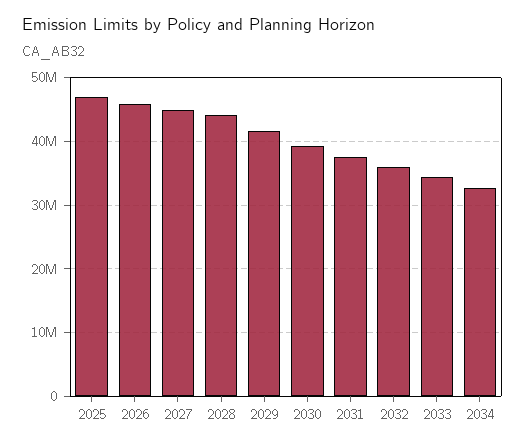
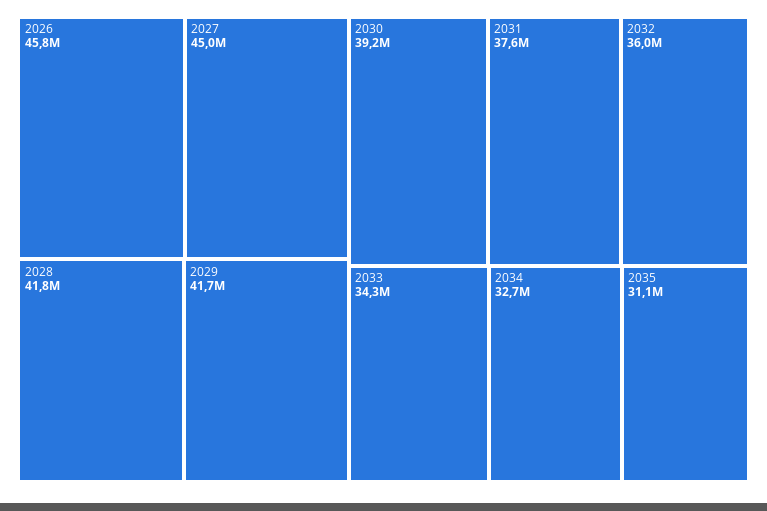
2025: 47000000 -> none
2028: 44000000 -> 41800000
2035: none -> 31100000

